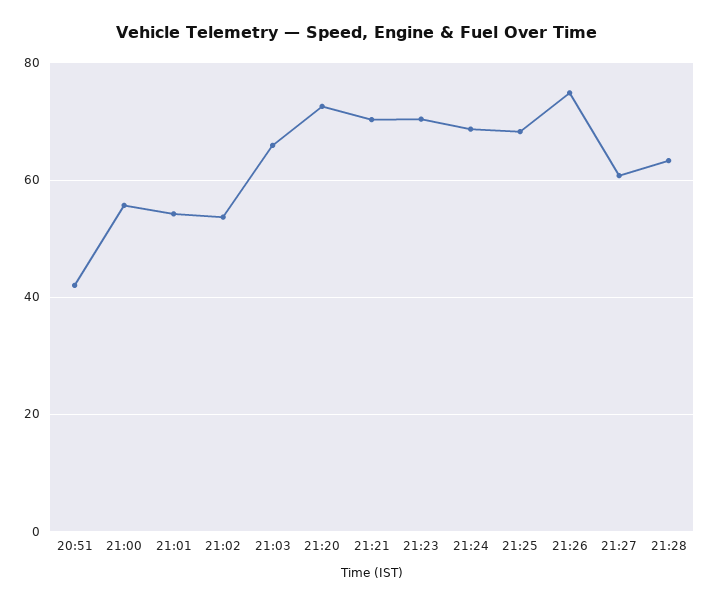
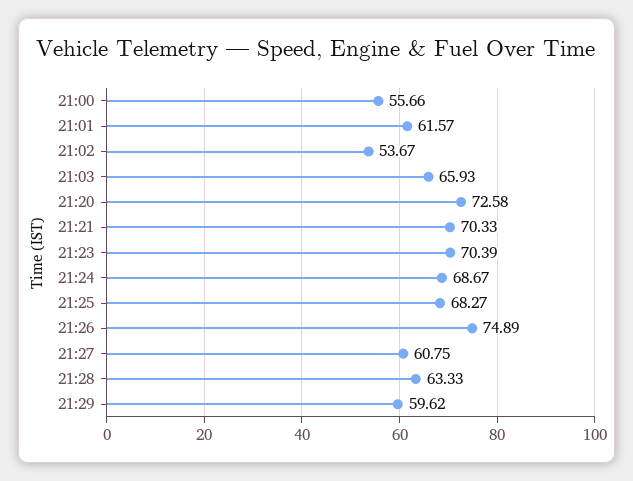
20:51: 42 -> none
21:01: 54 -> 61.57
21:29: none -> 59.62

